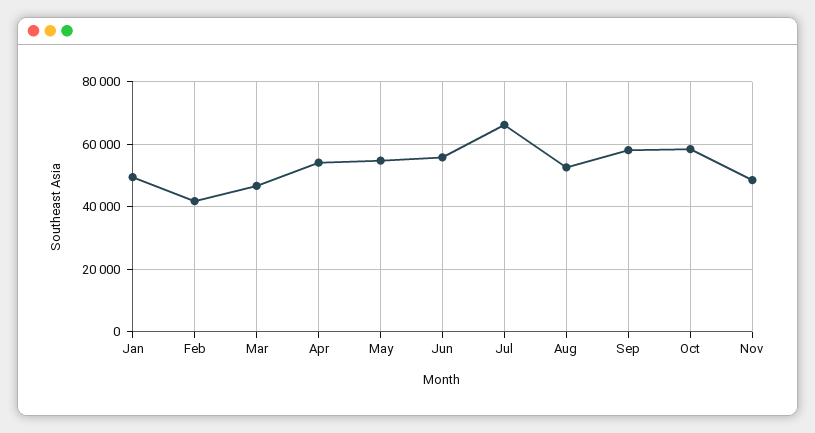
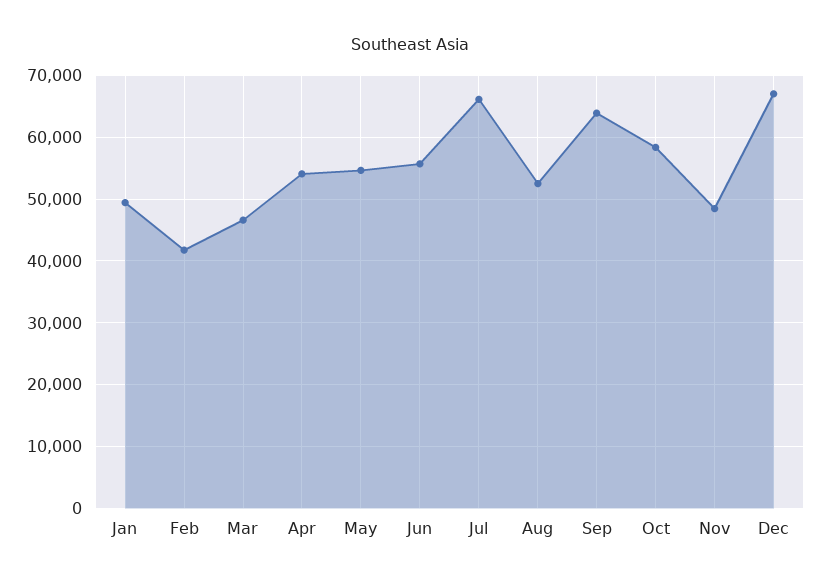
Sep: 58000 -> 64000
Dec: none -> 67000

